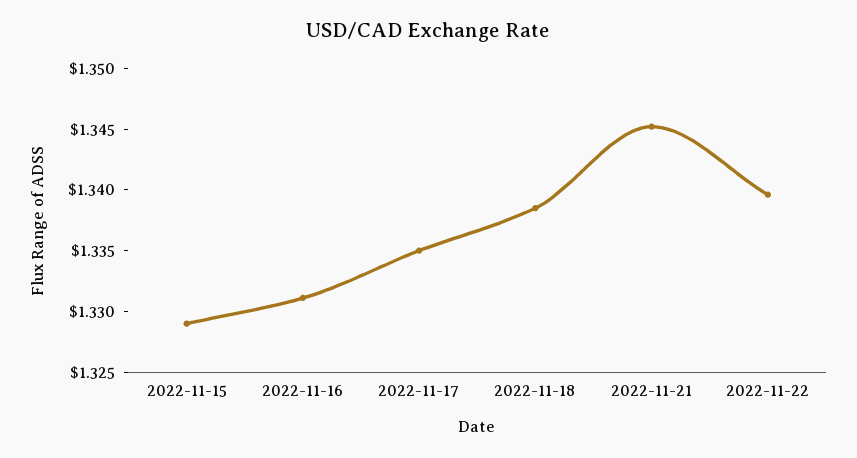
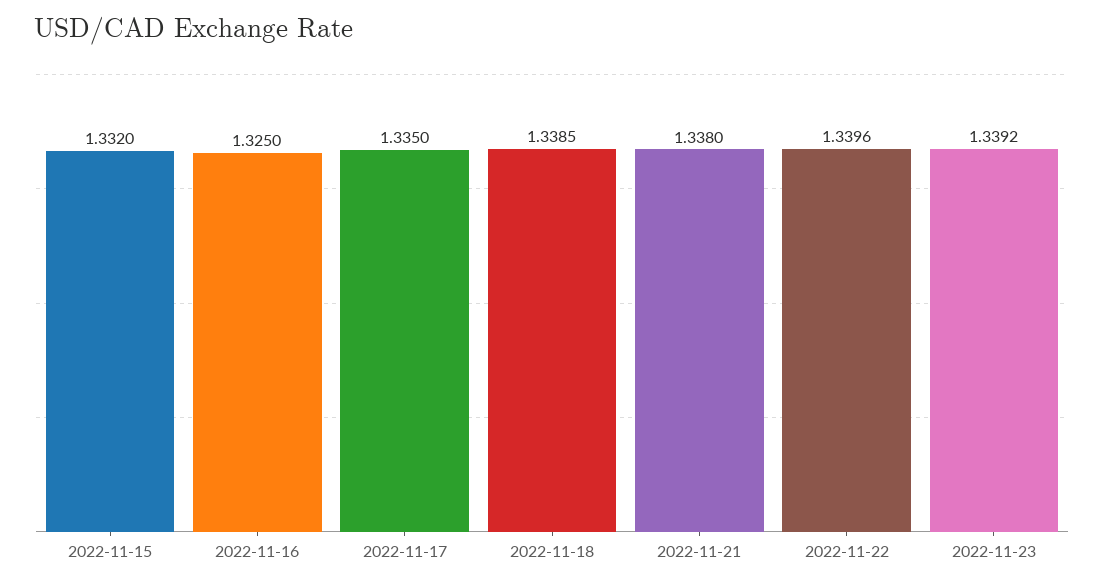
2022-11-15: 1.329 -> 1.332
2022-11-16: 1.331 -> 1.325
2022-11-21: 1.345 -> 1.338
2022-11-23: none -> 1.3392

